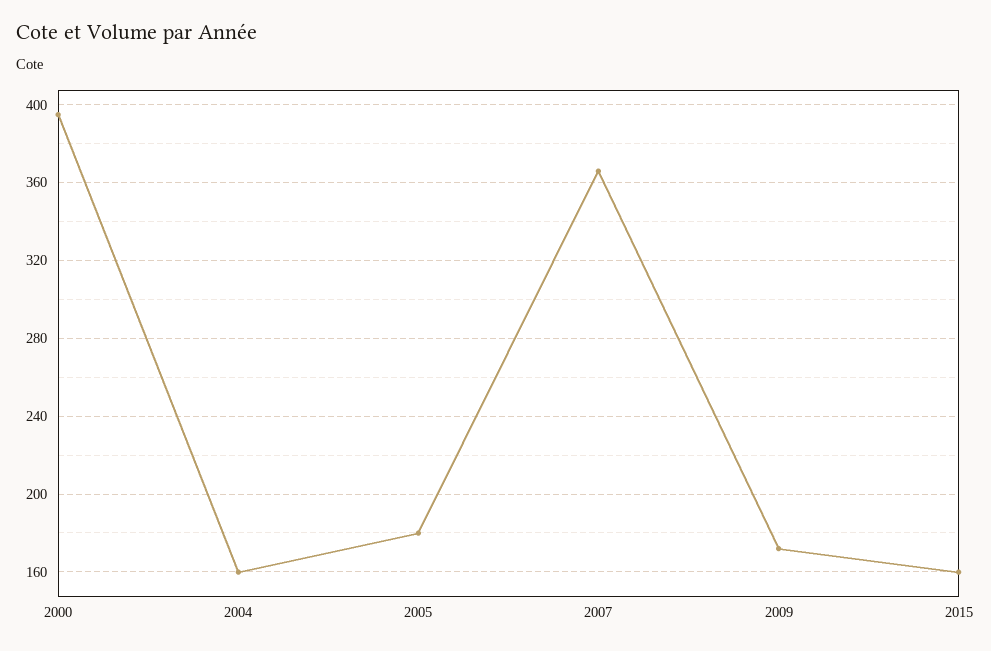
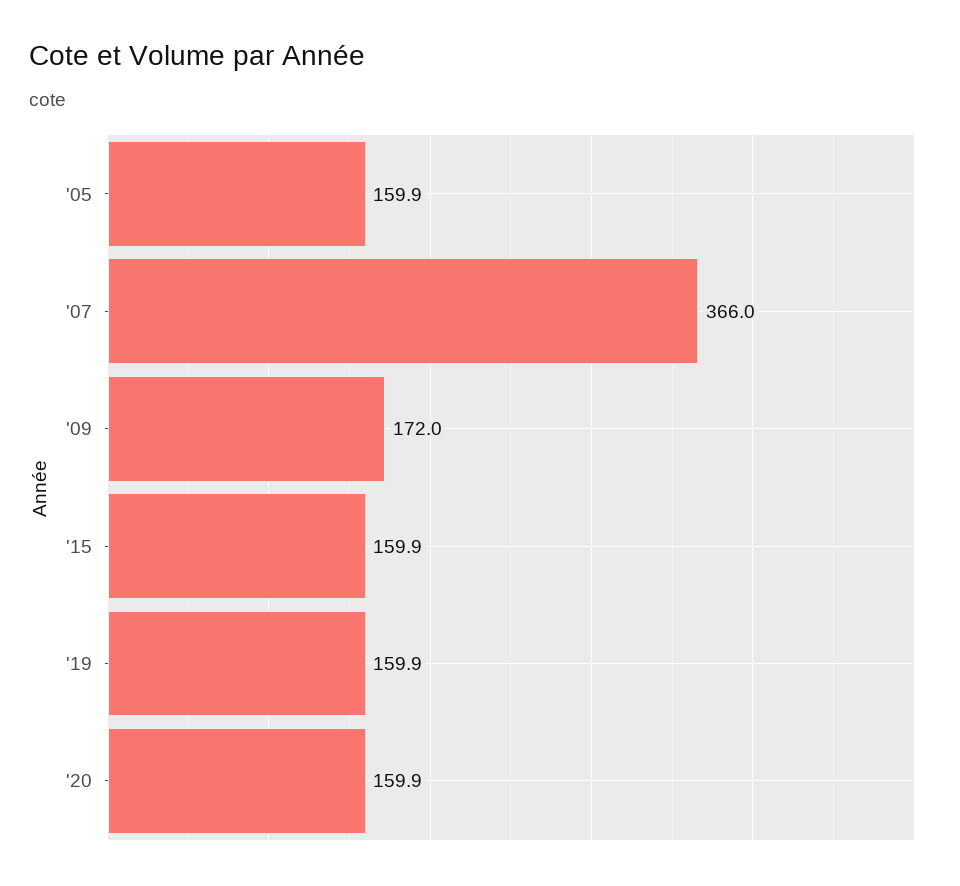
2000: 395 -> none
2004: 160 -> none
2005: 180 -> 159.9
'19: none -> 159.9
'20: none -> 159.9

